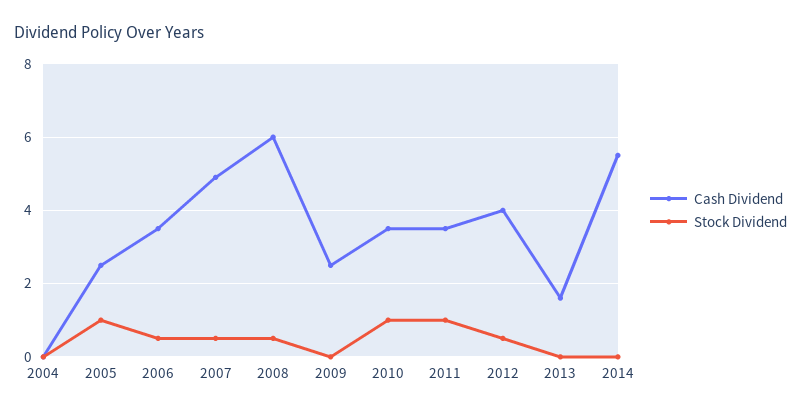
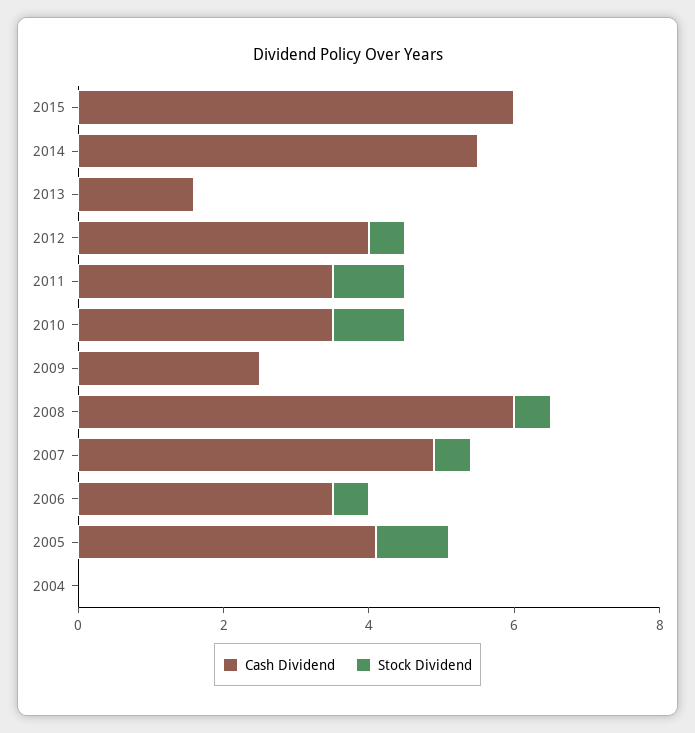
Cash Dividend, 2005: 2.5 -> 4
Cash Dividend, 2015: none -> 6
Stock Dividend, 2015: none -> 0

